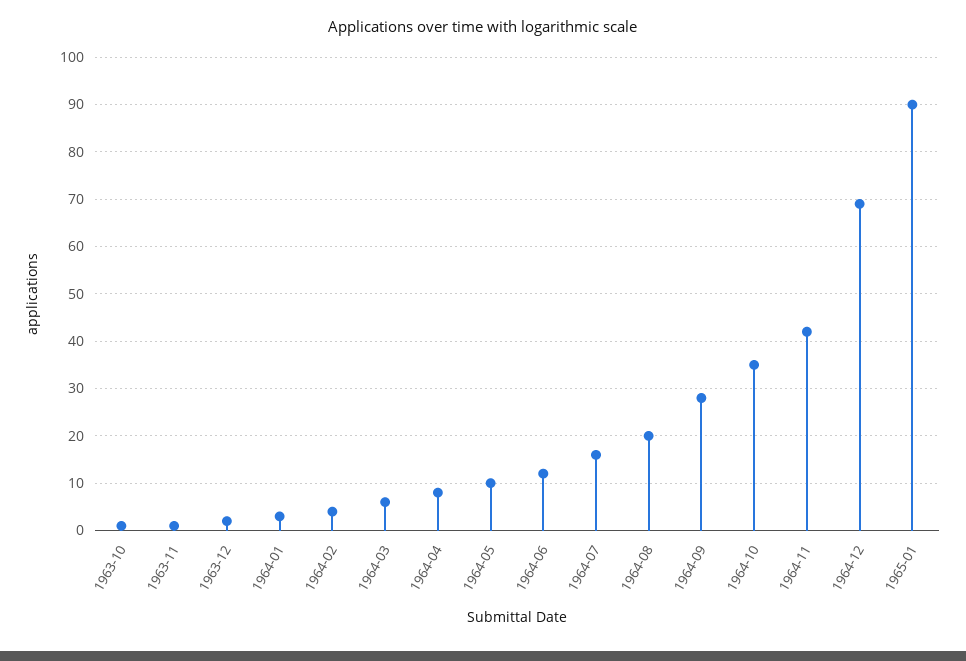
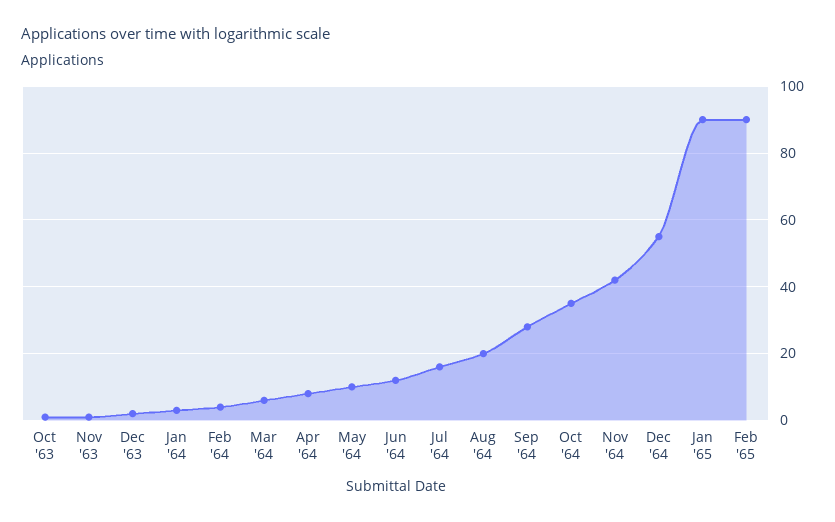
1964-12: 70 -> 55
Feb '65: none -> 90

